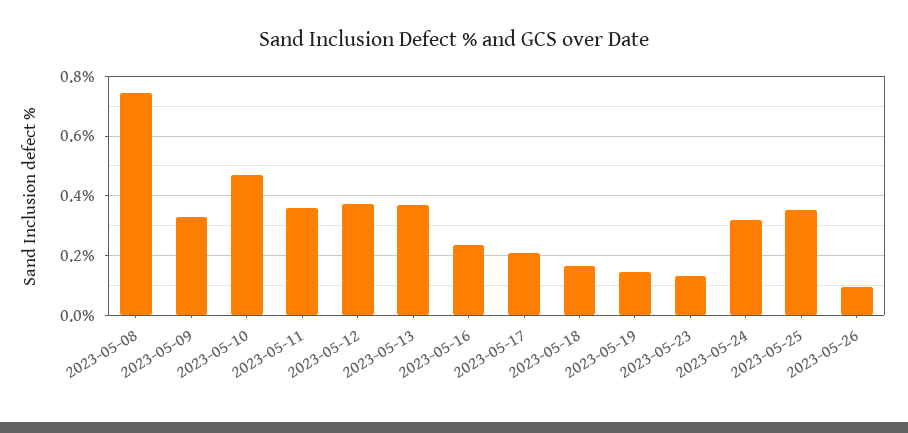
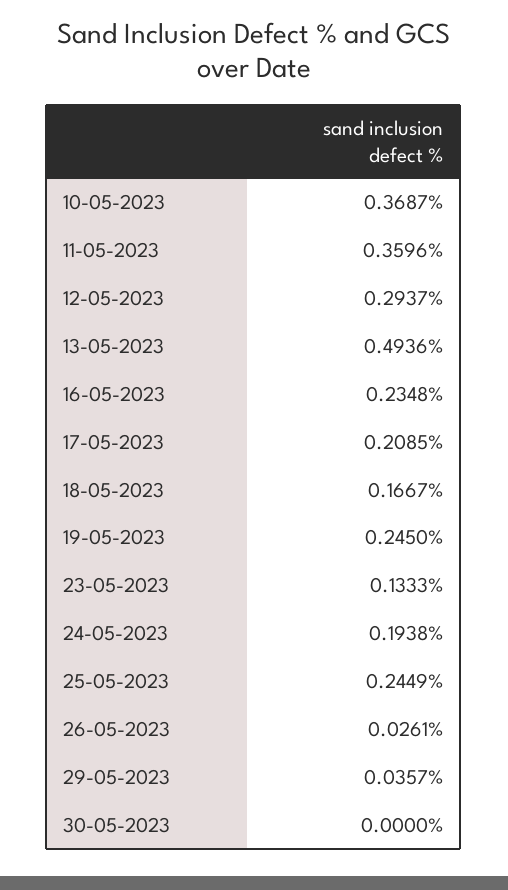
2023-05-08: 0.75 -> none
2023-05-09: 0.325 -> none
2023-05-10: 0.475 -> 0.3687
2023-05-12: 0.375 -> 0.2937
2023-05-13: 0.375 -> 0.4936
2023-05-19: 0.15 -> 0.245
2023-05-24: 0.325 -> 0.1938
2023-05-25: 0.35 -> 0.2449
2023-05-26: 0.1 -> 0.0261
29-05-2023: none -> 0.0357
30-05-2023: none -> 0

